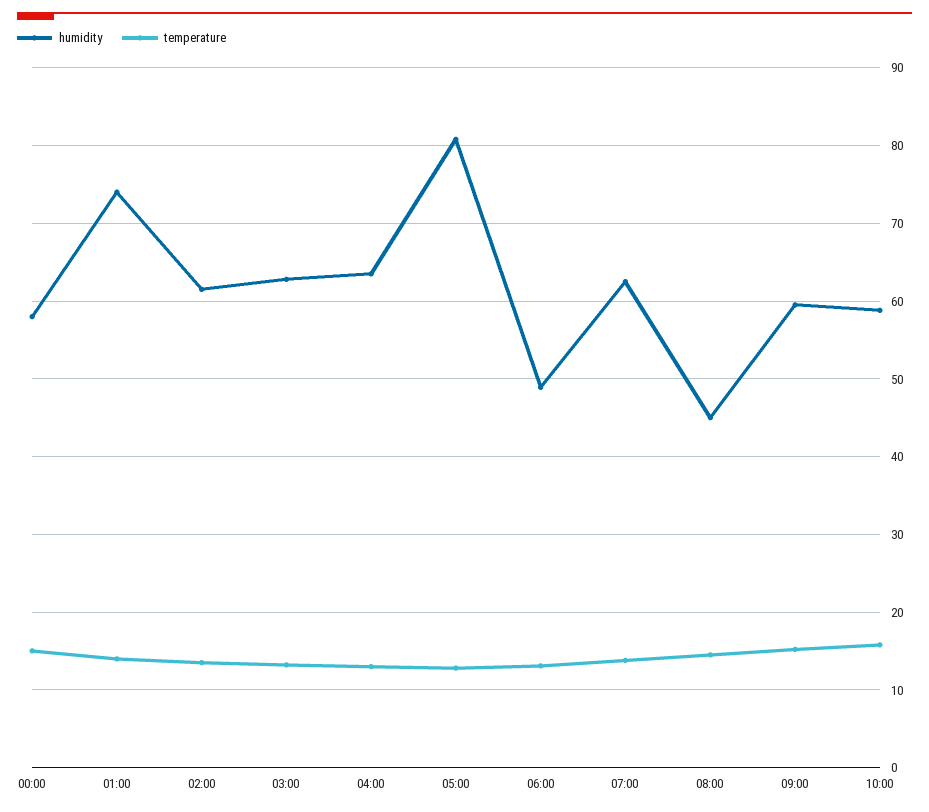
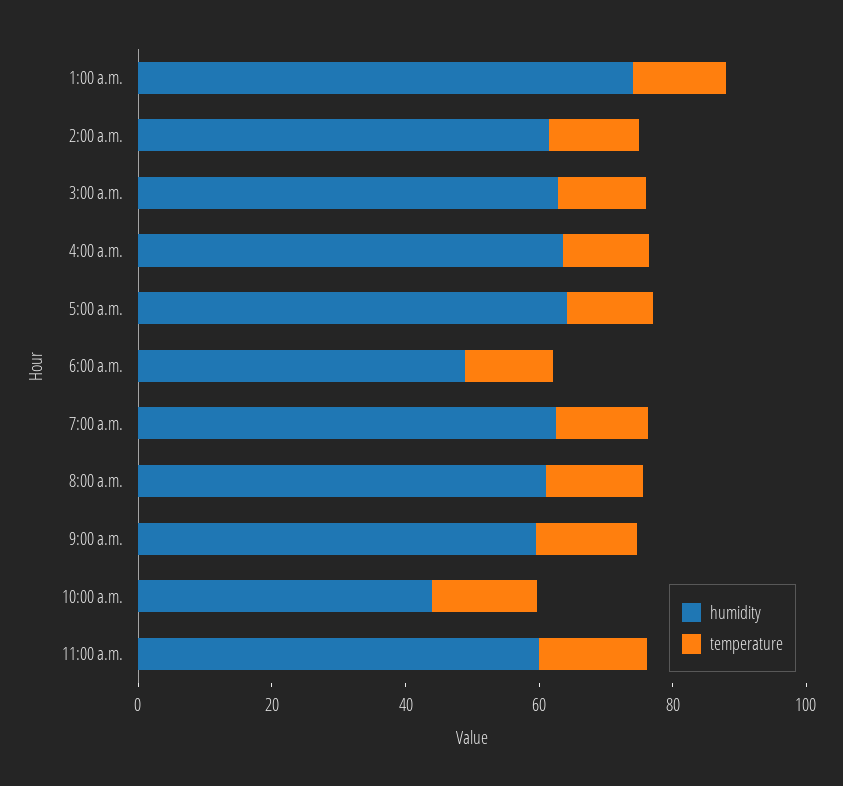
humidity, 00:00: 58 -> none
temperature, 00:00: 15 -> none
humidity, 05:00: 81 -> 65
humidity, 08:00: 45 -> 60
humidity, 10:00: 59 -> 45
humidity, 11:00 a.m.: none -> 60
temperature, 11:00 a.m.: none -> 15

